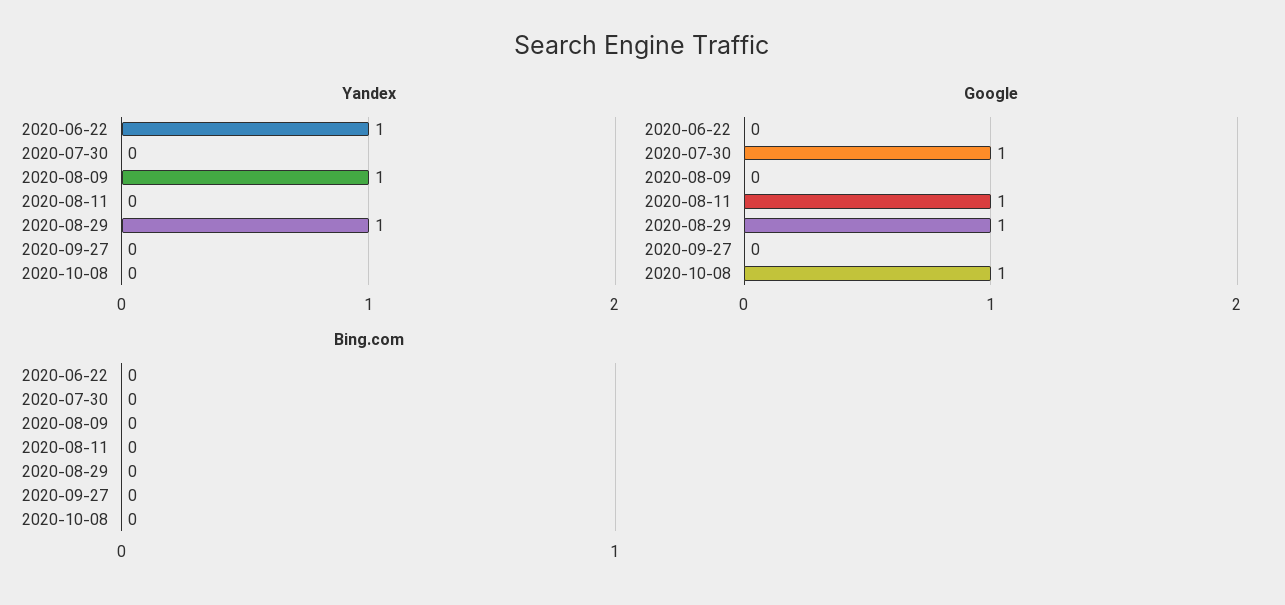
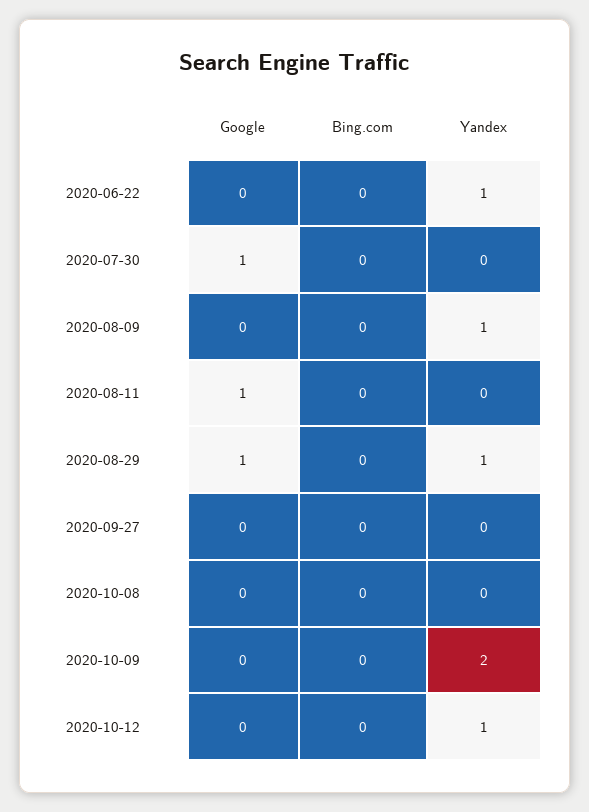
Google, 2020-10-08: 1 -> 0
Google, 2020-10-09: none -> 0
Bing.com, 2020-10-09: none -> 0
Yandex, 2020-10-09: none -> 2
Google, 2020-10-12: none -> 0
Bing.com, 2020-10-12: none -> 0
Yandex, 2020-10-12: none -> 1

